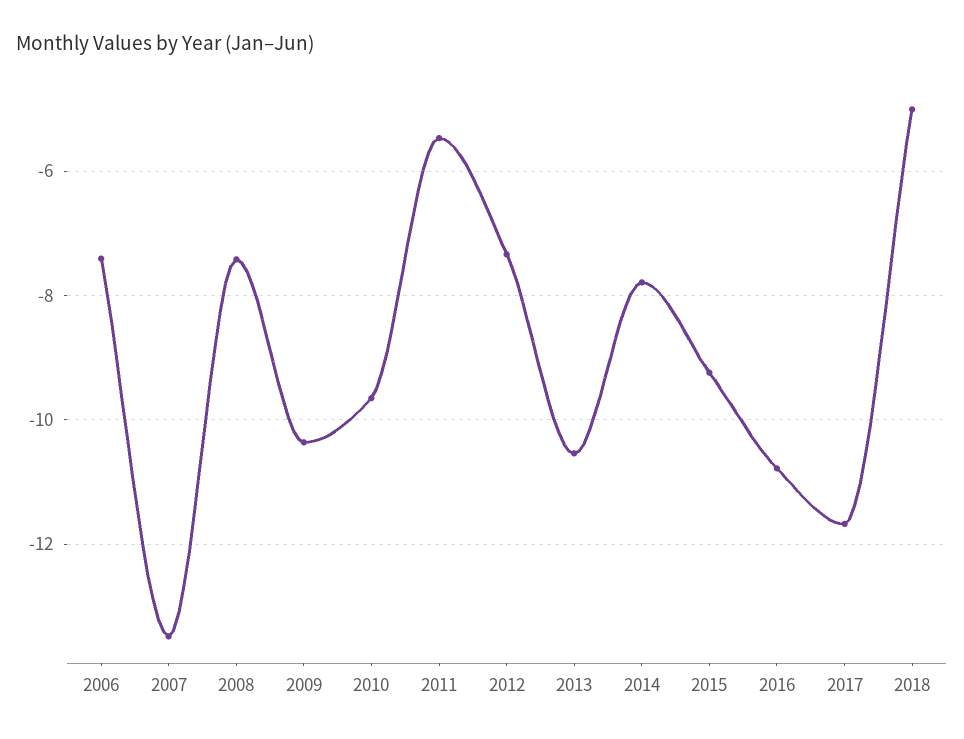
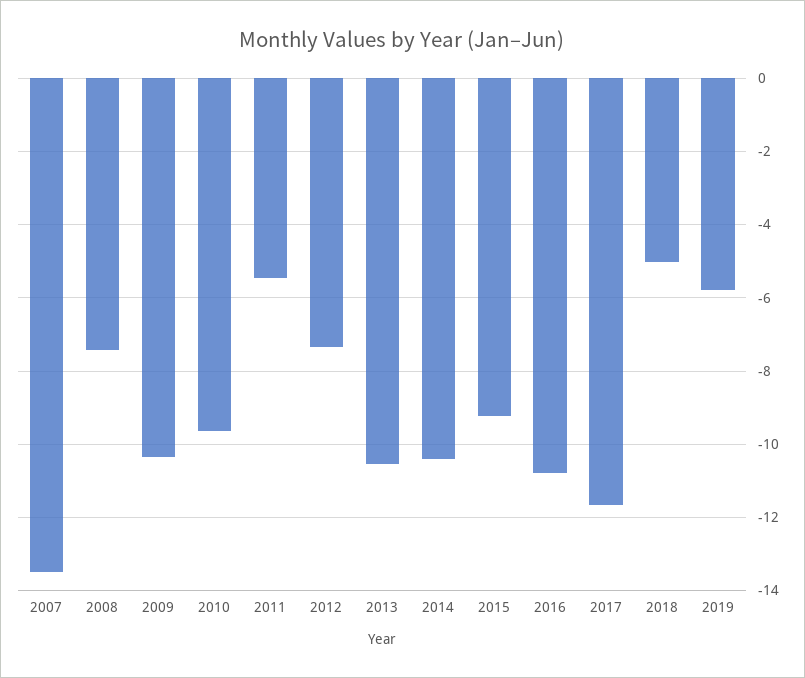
2006: -7.4 -> none
2014: -7.8 -> -10.4
2019: none -> -5.8

